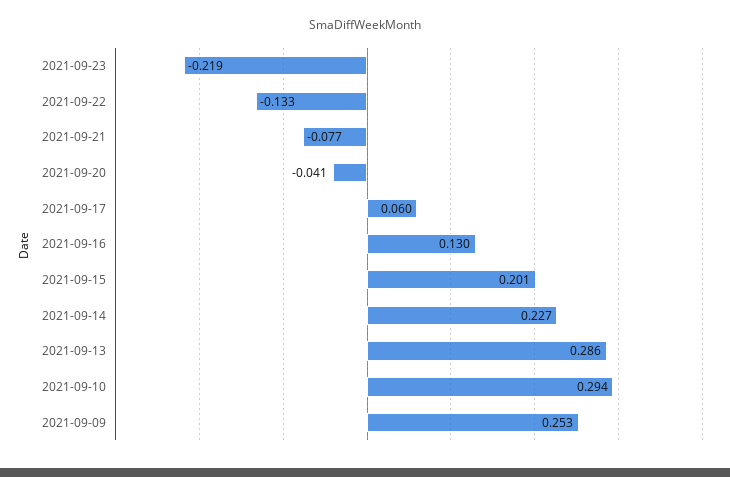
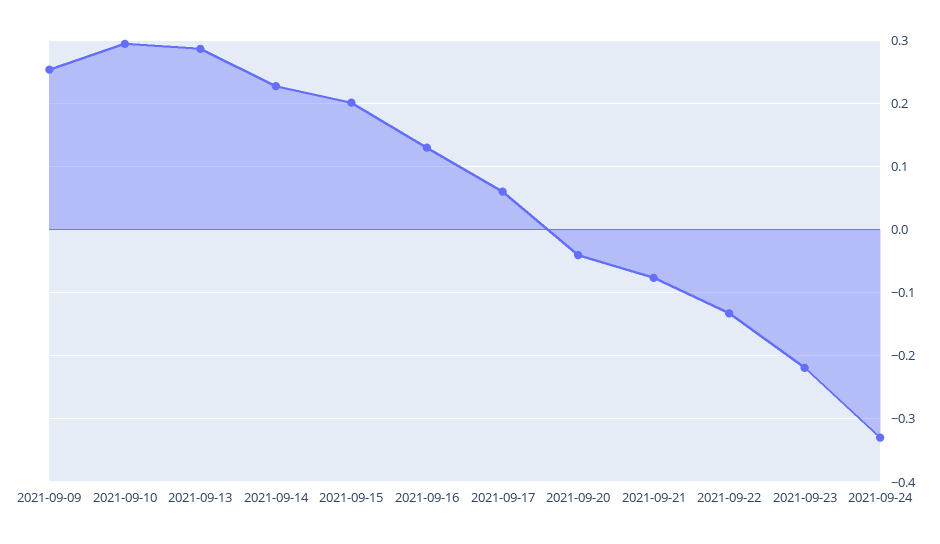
2021-09-24: none -> -0.33

